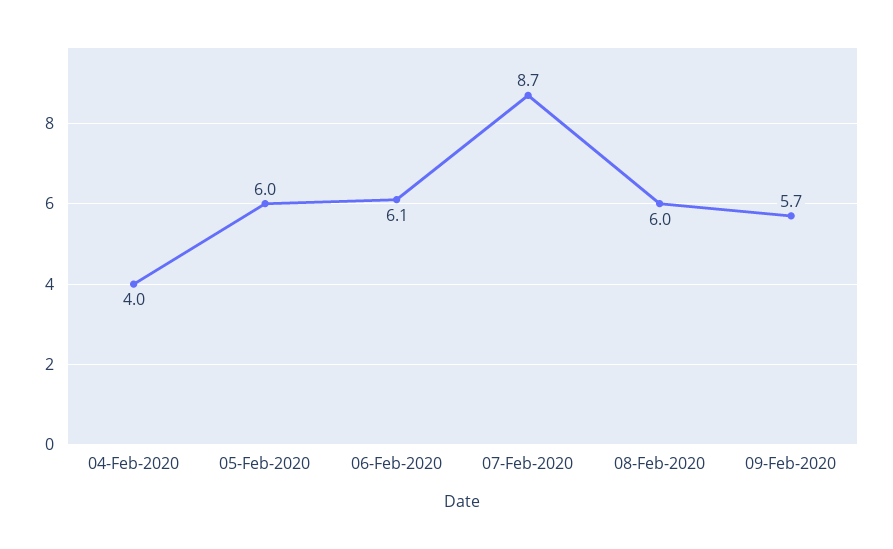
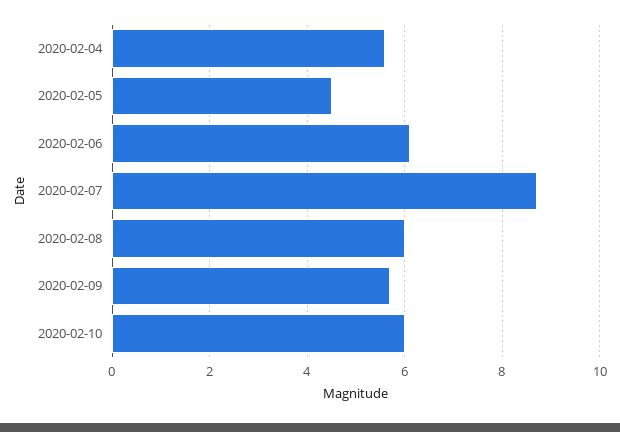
04-Feb-2020: 4 -> 5.5
05-Feb-2020: 6 -> 4.5
2020-02-10: none -> 6

